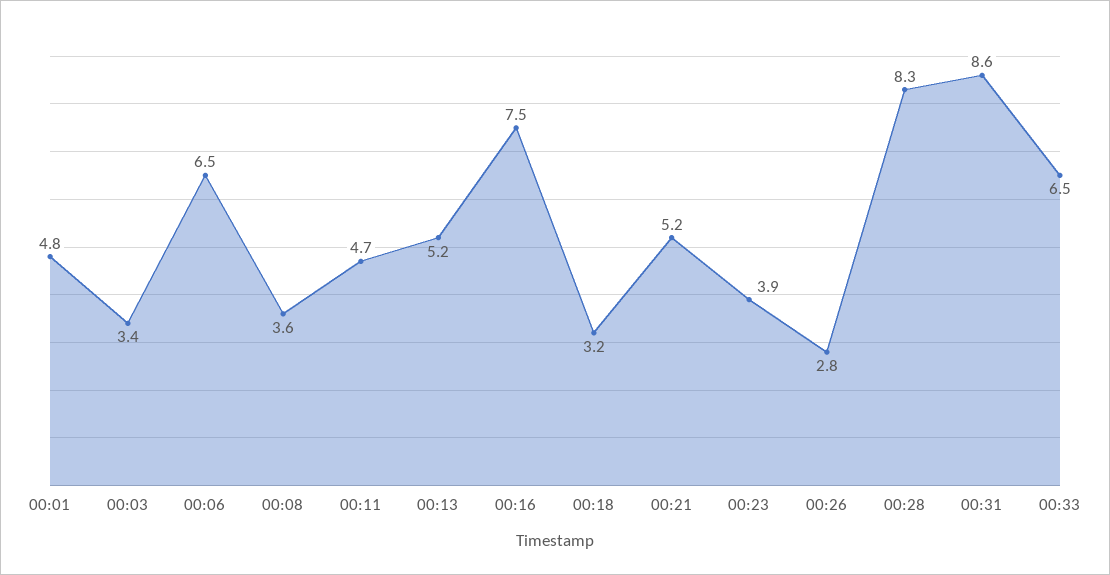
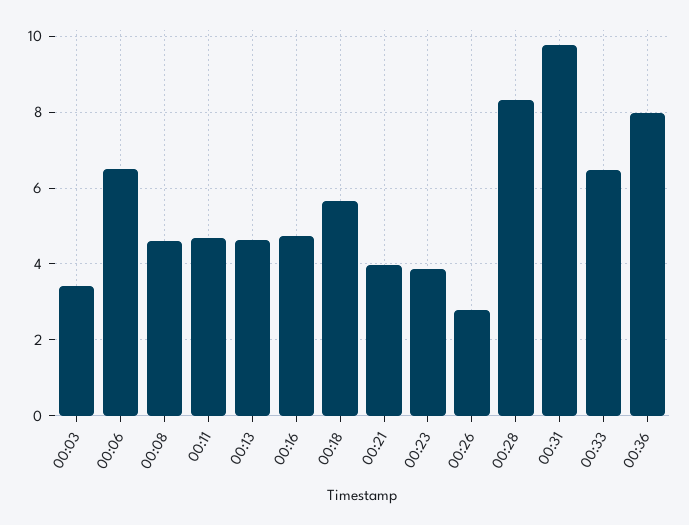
00:01: 4.8 -> none
00:08: 3.6 -> 4.6
00:13: 5.2 -> 4.6
00:16: 7.5 -> 4.8
00:18: 3.2 -> 5.6
00:21: 5.2 -> 4
00:31: 8.6 -> 9.8
00:36: none -> 8

